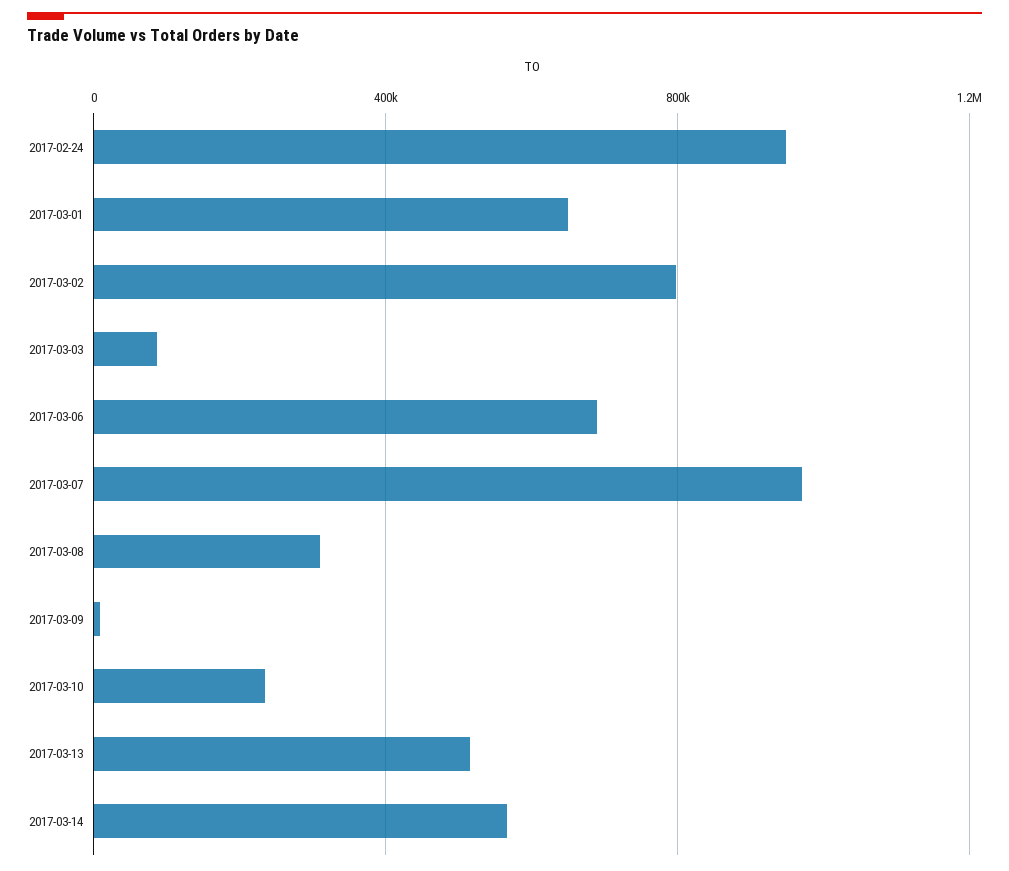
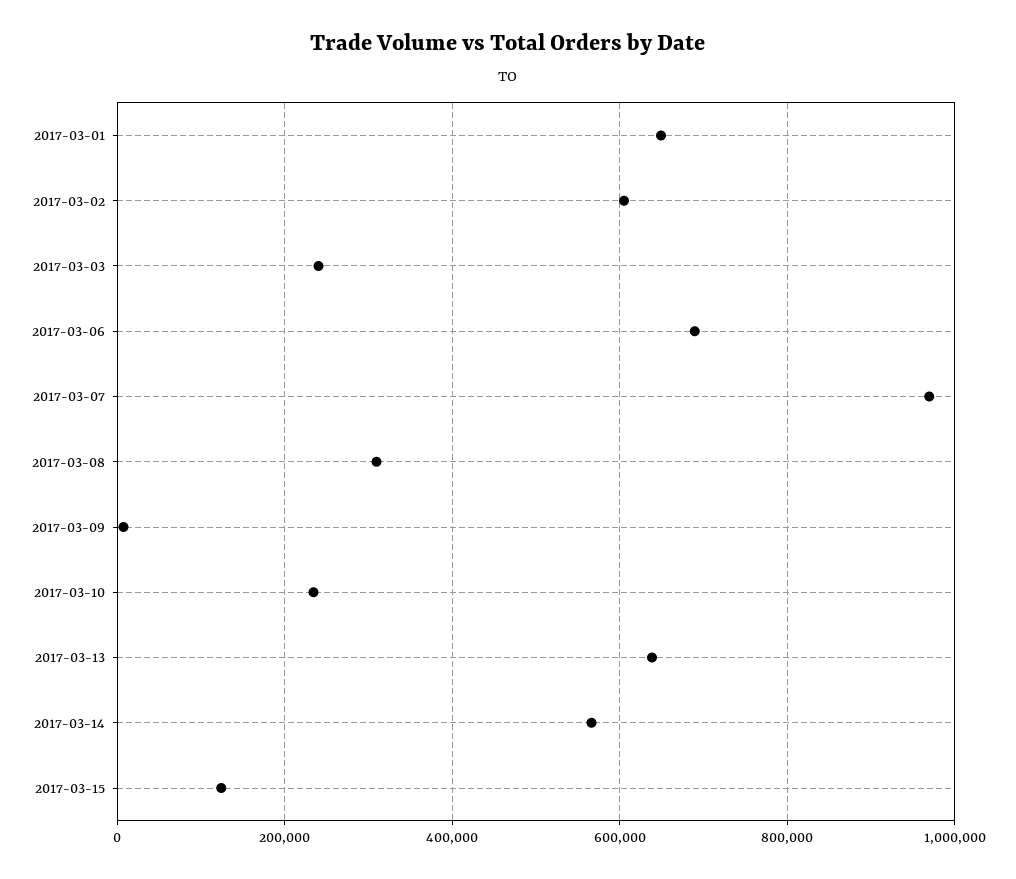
2017-02-24: 950000 -> none
2017-03-02: 800000 -> 600000
2017-03-03: 100000 -> 240000
2017-03-13: 500000 -> 640000
2017-03-15: none -> 120000

